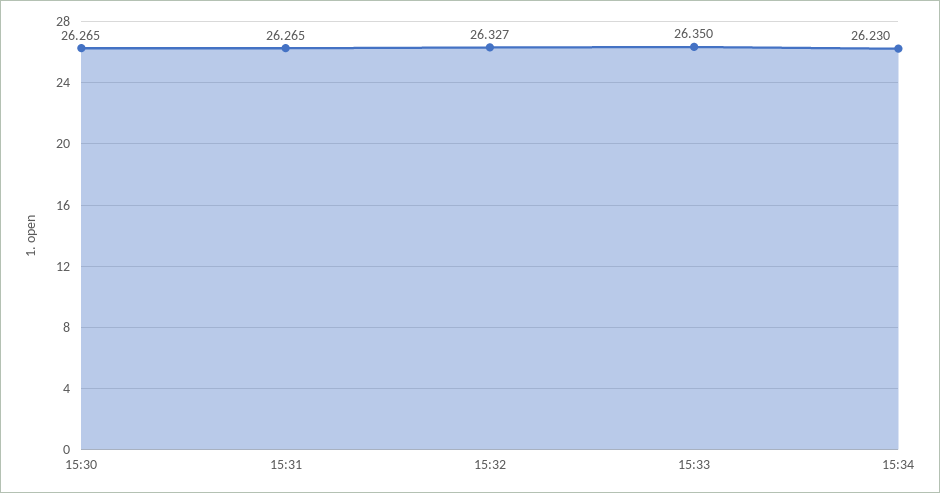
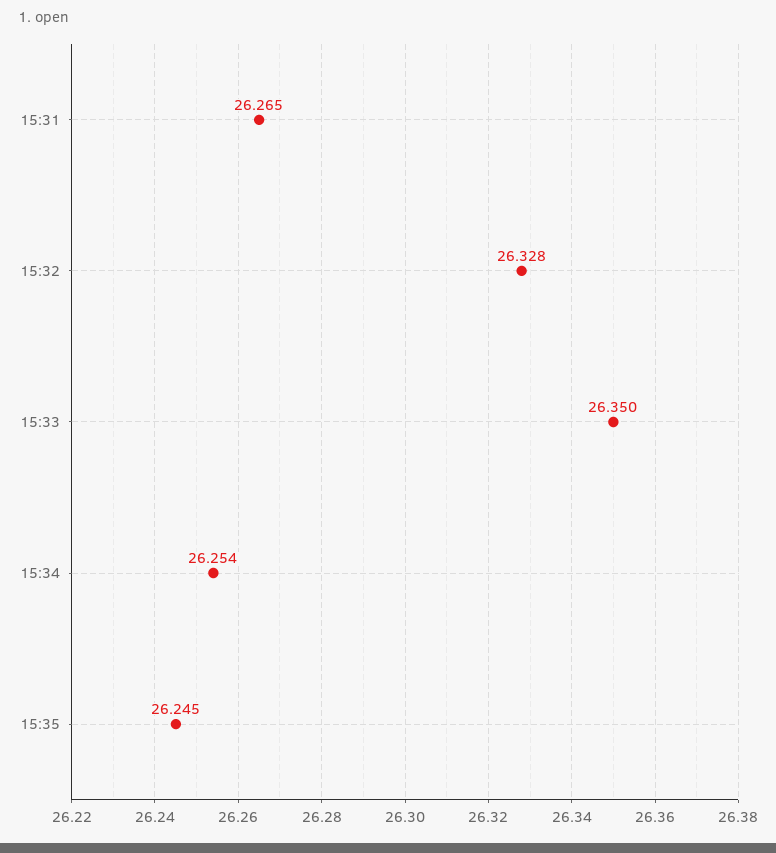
15:30: 26.265 -> none
15:32: 26.327 -> 26.328
15:34: 26.23 -> 26.254
15:35: none -> 26.245

